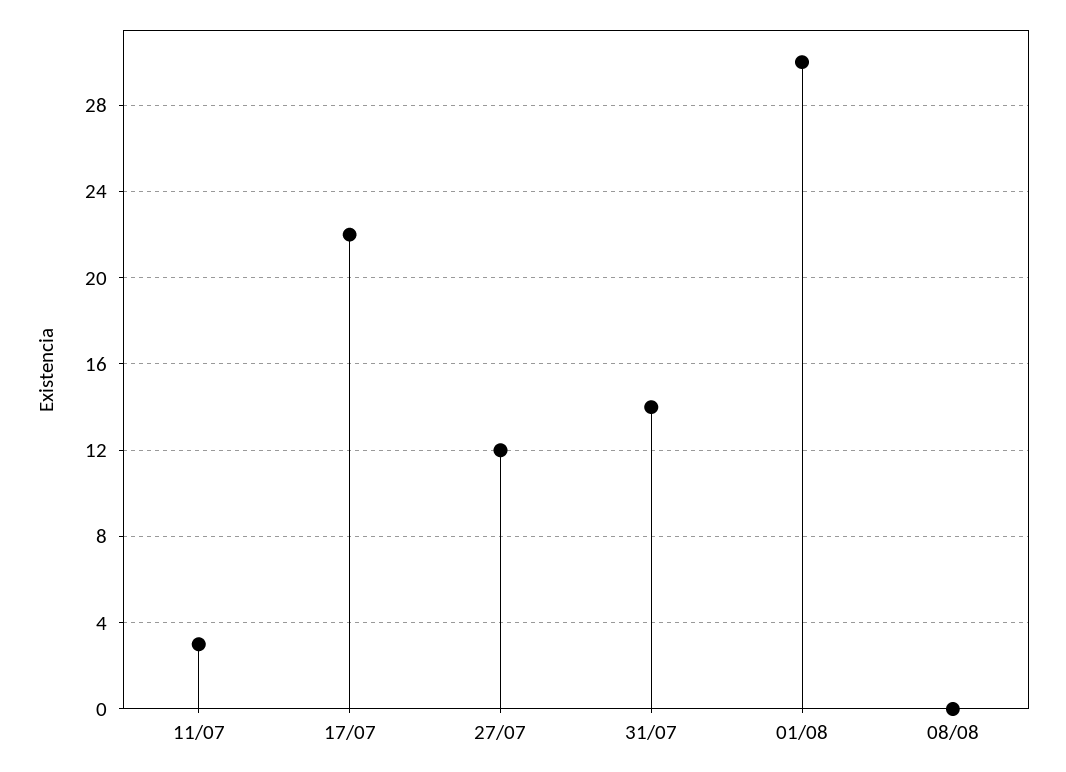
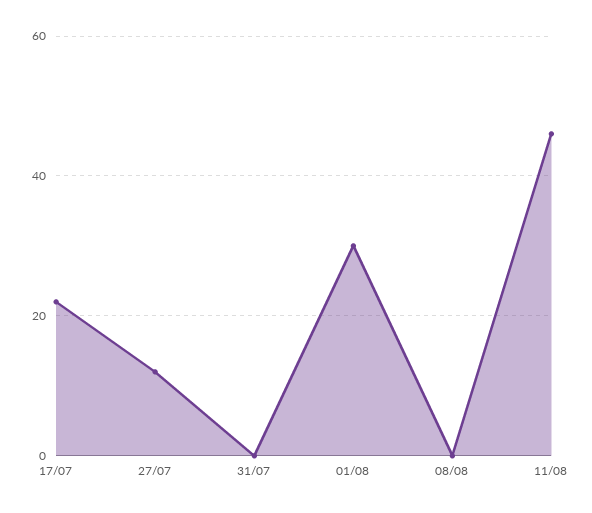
11/07: 3 -> none
31/07: 14 -> 0
11/08: none -> 45

